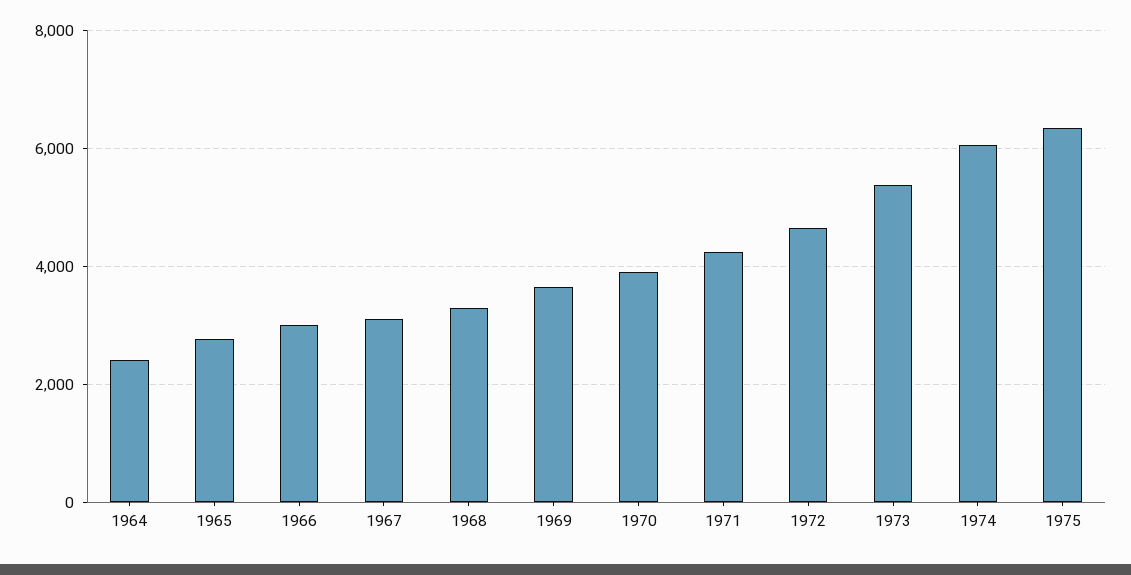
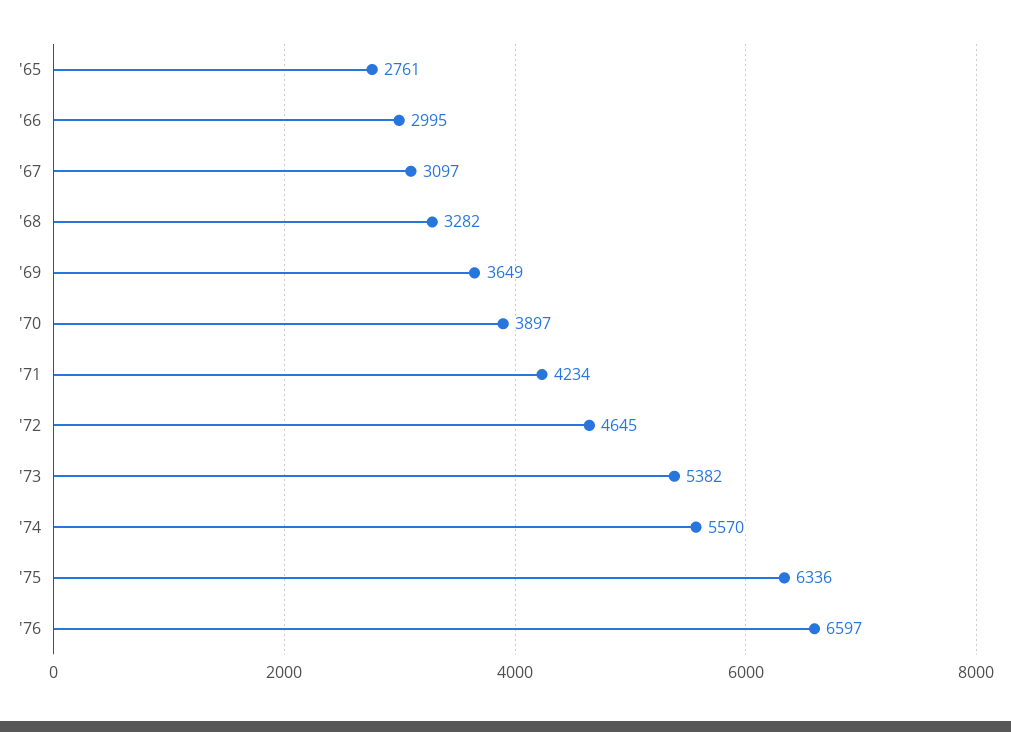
1964: 2400 -> none
1974: 6000 -> 5570
'76: none -> 6597

